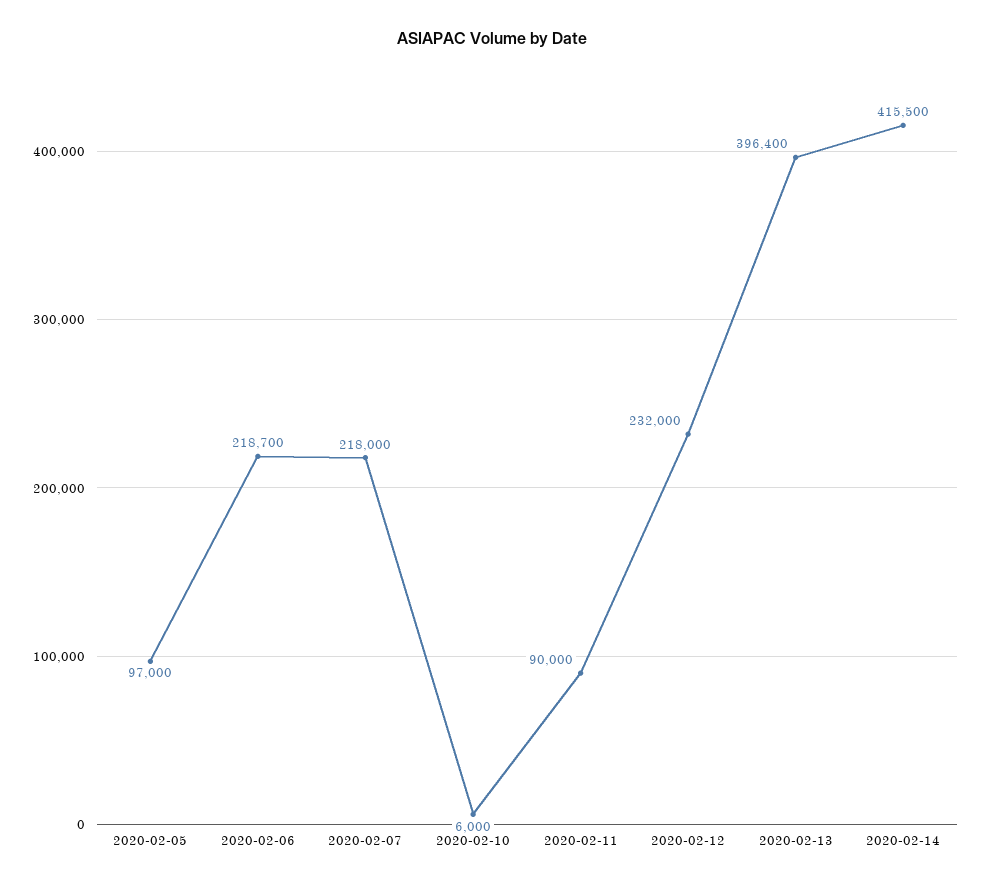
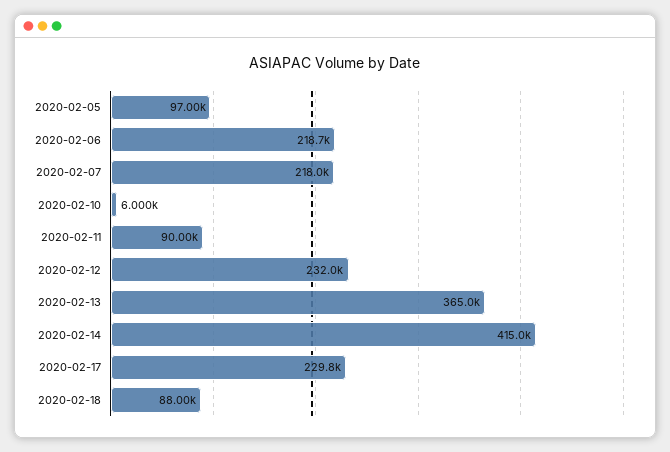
2020-02-13: 396400 -> 365000
2020-02-14: 415500 -> 415000
2020-02-17: none -> 229800
2020-02-18: none -> 88000

